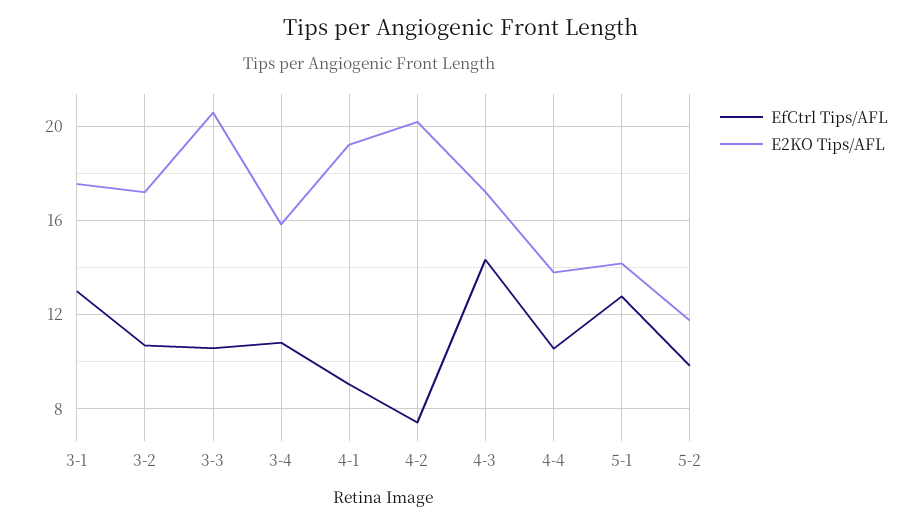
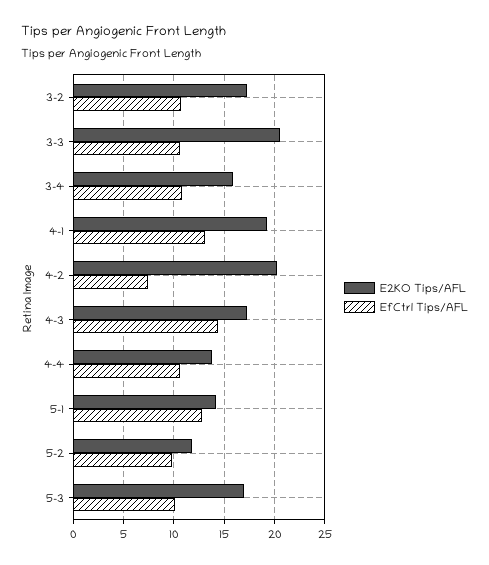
EfCtrl Tips/AFL, 3-1: 13 -> none
E2KO Tips/AFL, 3-1: 17.5 -> none
EfCtrl Tips/AFL, 4-1: 9 -> 13
E2KO Tips/AFL, 5-3: none -> 17
EfCtrl Tips/AFL, 5-3: none -> 10

